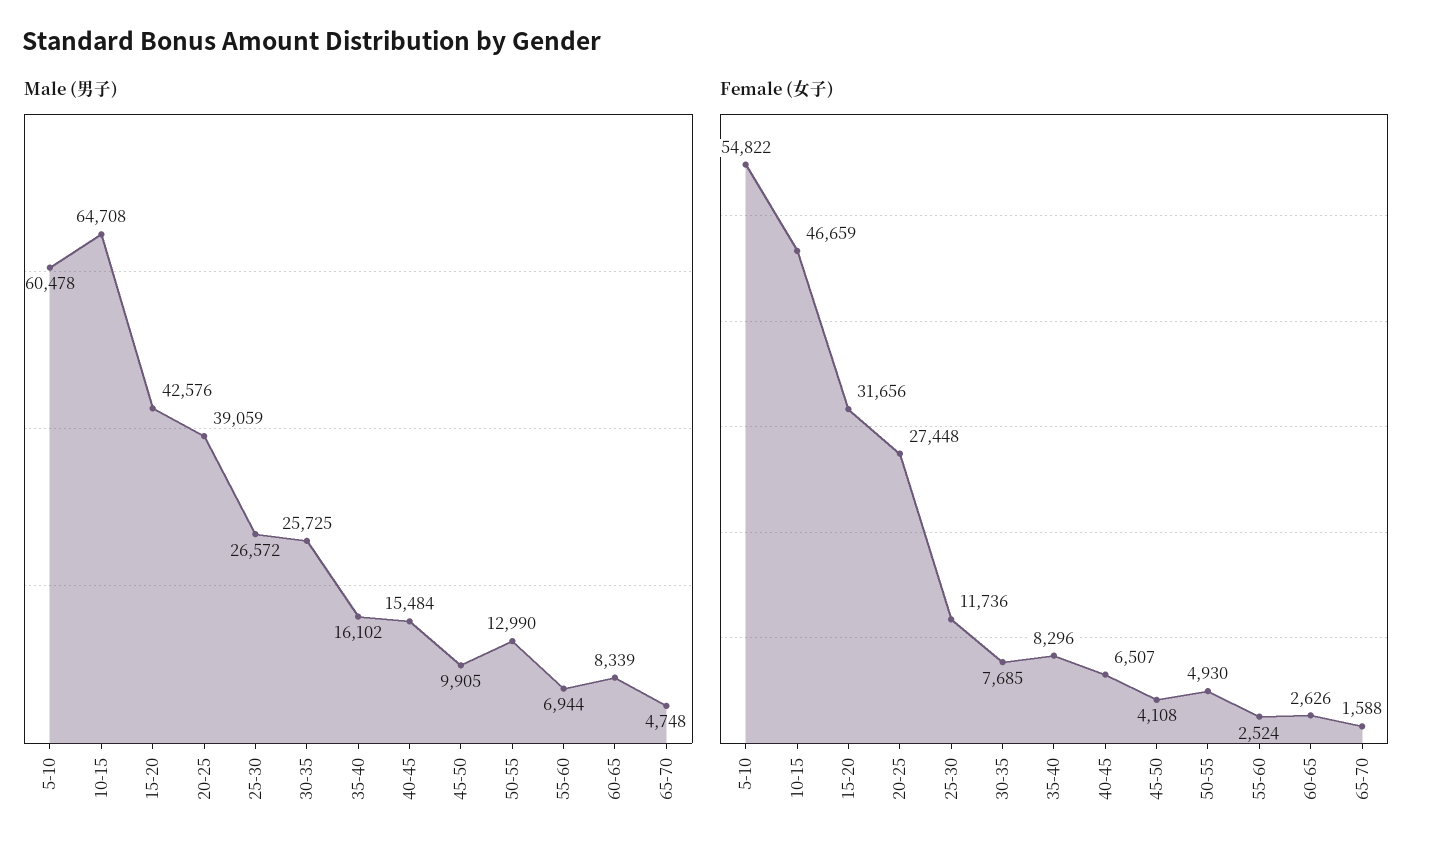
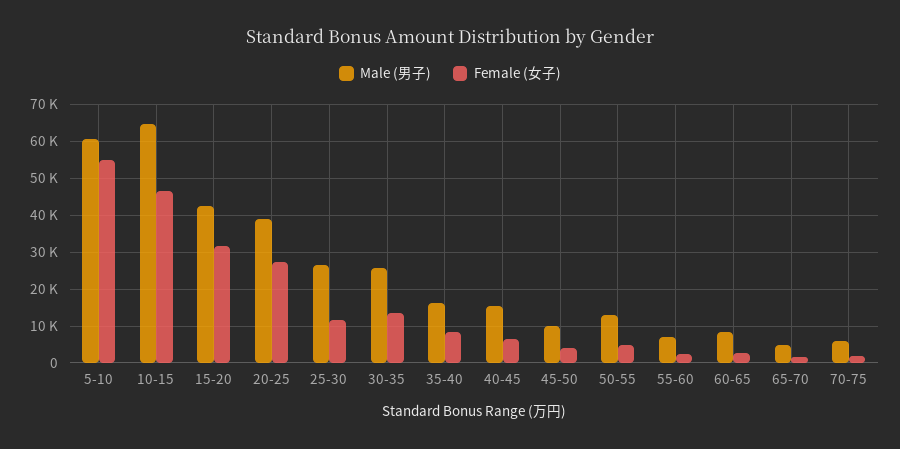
Female (女子), 30-35: 7685 -> 14000
Male (男子), 70-75: none -> 6000
Female (女子), 70-75: none -> 2000

